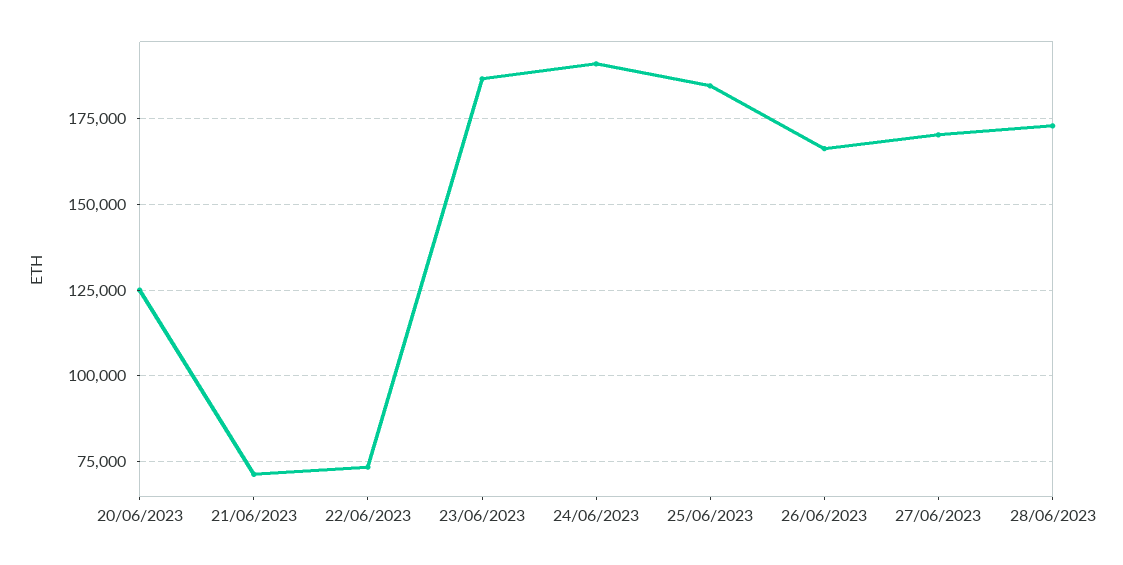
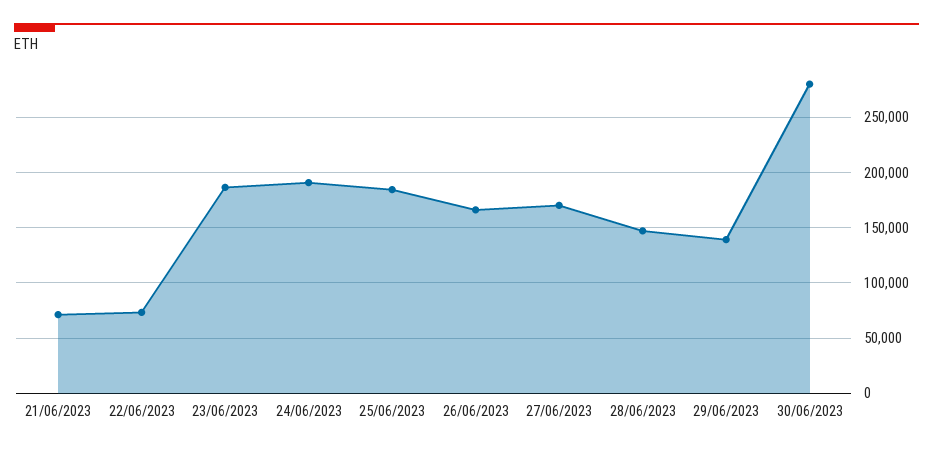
20/06/2023: 125000 -> none
28/06/2023: 172500 -> 150000
29/06/2023: none -> 140000
30/06/2023: none -> 280000

